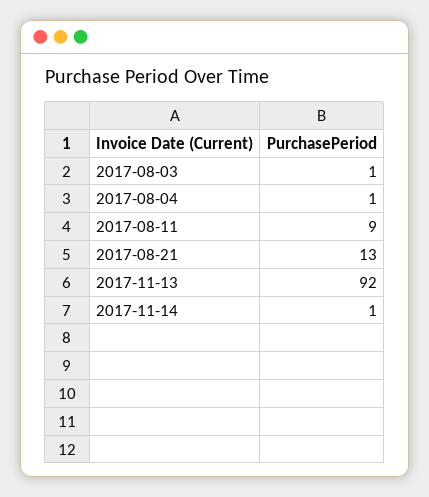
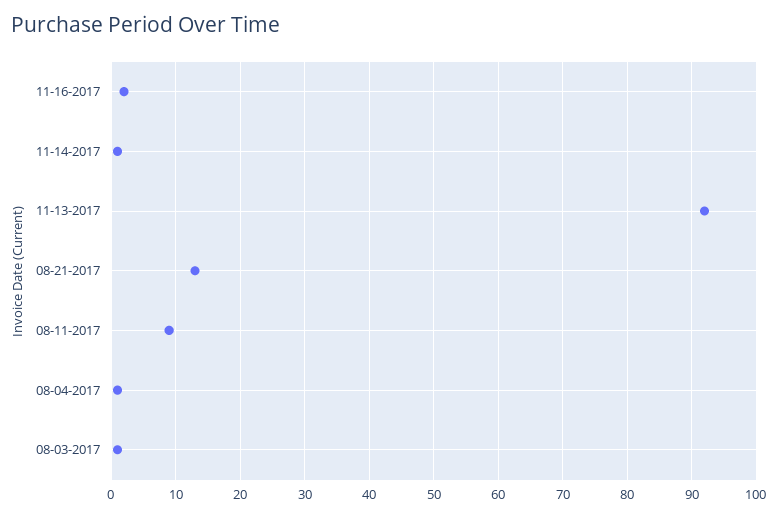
11-16-2017: none -> 2

